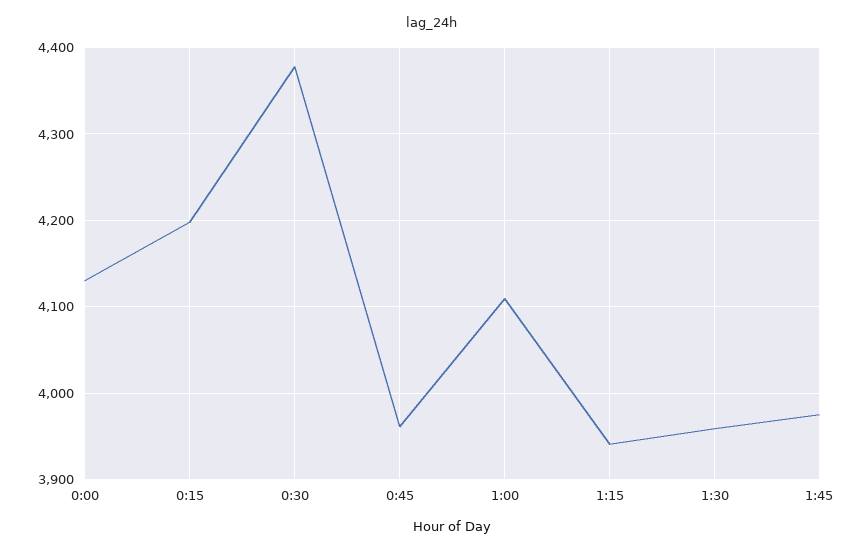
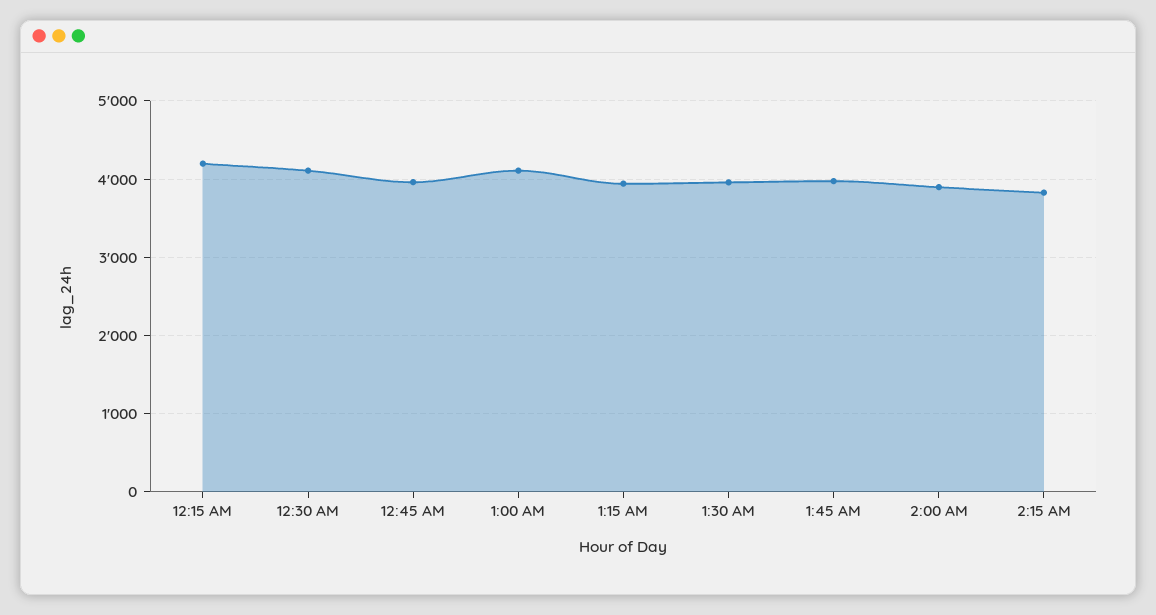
0:00: 4130 -> none
0:30: 4380 -> 4100
2:00 AM: none -> 3900
2:15 AM: none -> 3800

